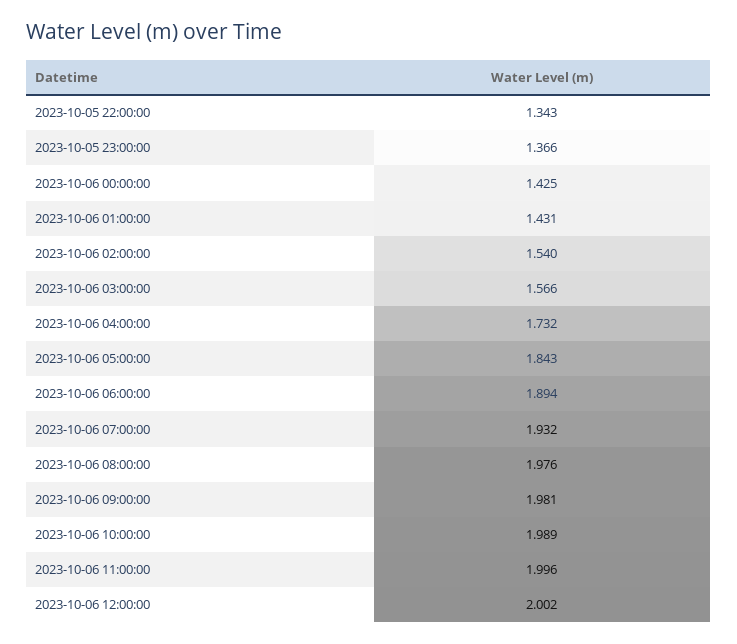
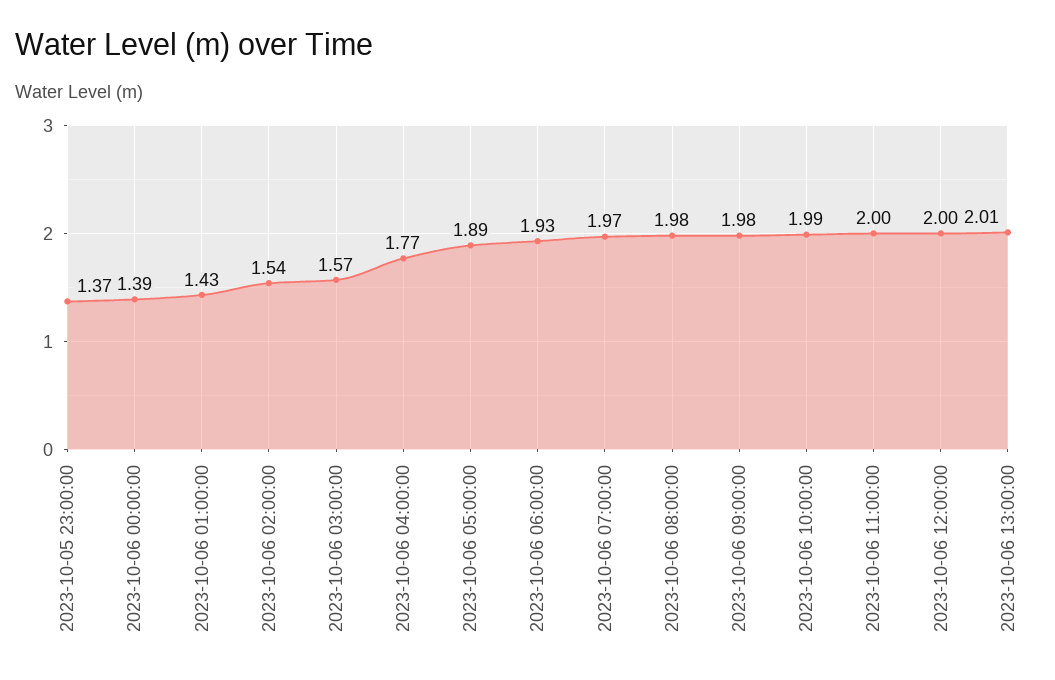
2023-10-05 22:00:00: 1.343 -> none
2023-10-06 00:00:00: 1.425 -> 1.39
2023-10-06 04:00:00: 1.732 -> 1.77
2023-10-06 05:00:00: 1.843 -> 1.89
2023-10-06 06:00:00: 1.894 -> 1.93
2023-10-06 07:00:00: 1.932 -> 1.97
2023-10-06 13:00:00: none -> 2.01

